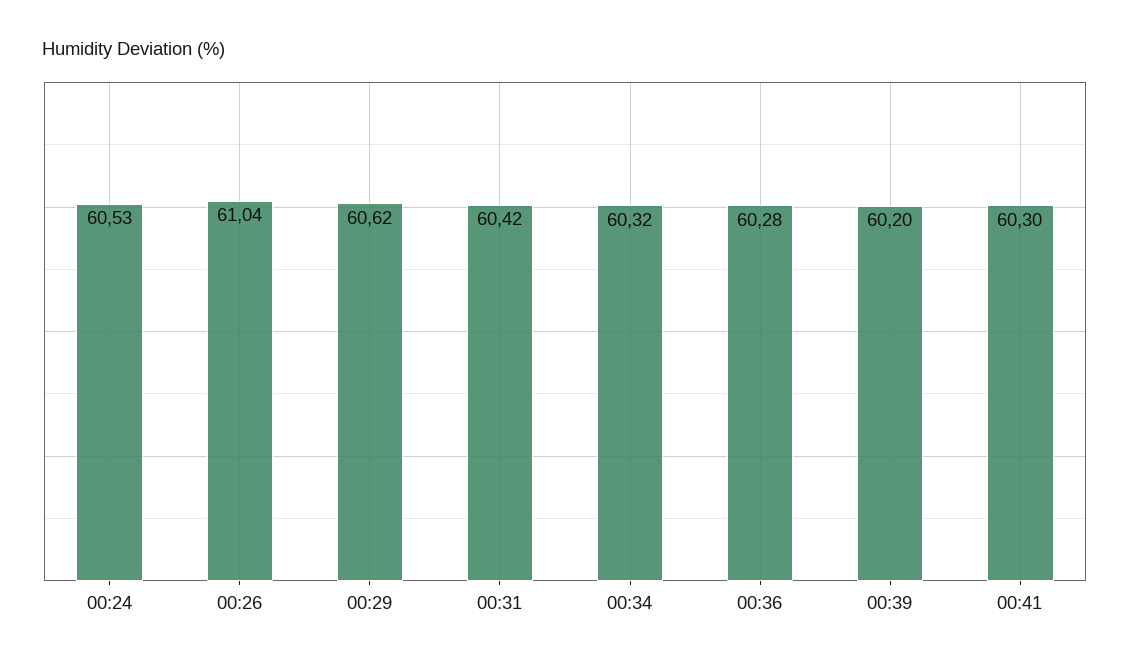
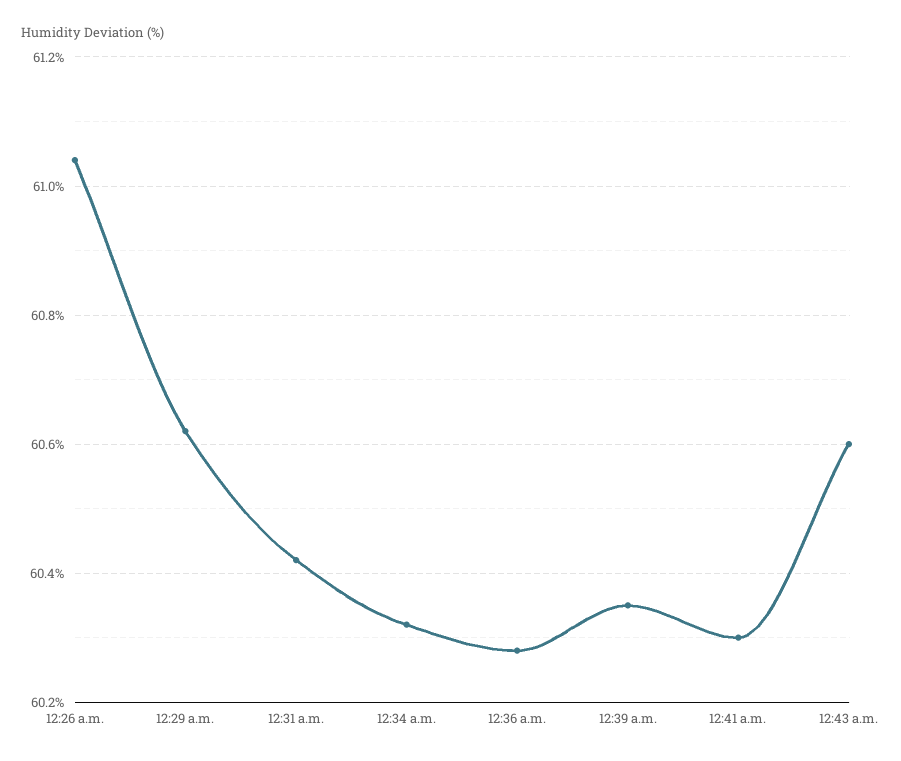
00:24: 60.53 -> none
00:39: 60.2 -> 60.35
12:43 a.m.: none -> 60.6

